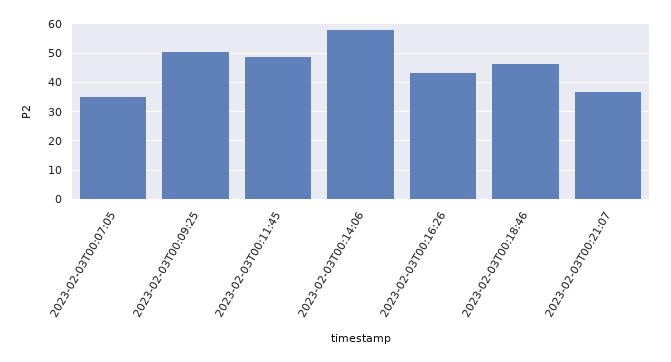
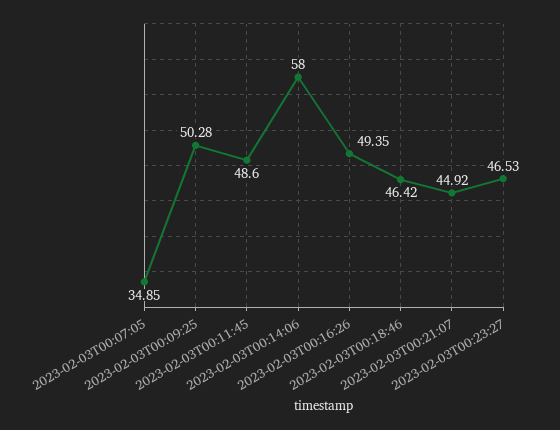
2023-02-03T00:16:26: 42.5 -> 49.35
2023-02-03T00:21:07: 37.5 -> 44.92
2023-02-03T00:23:27: none -> 46.53

